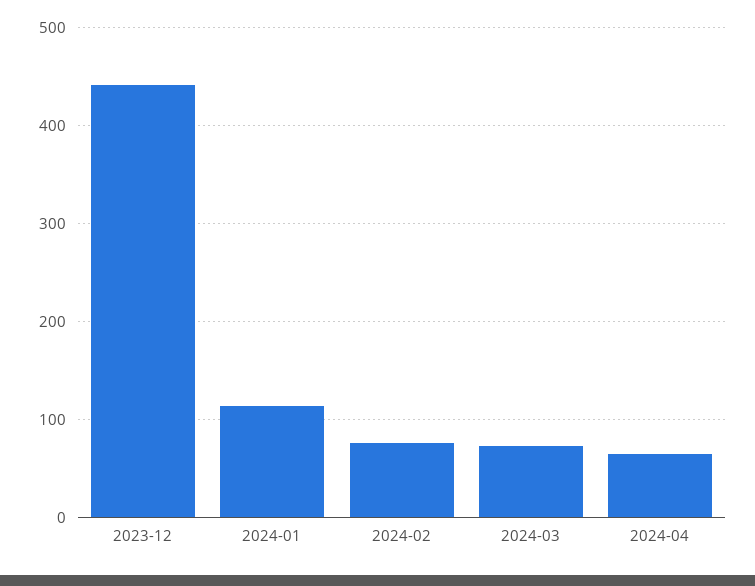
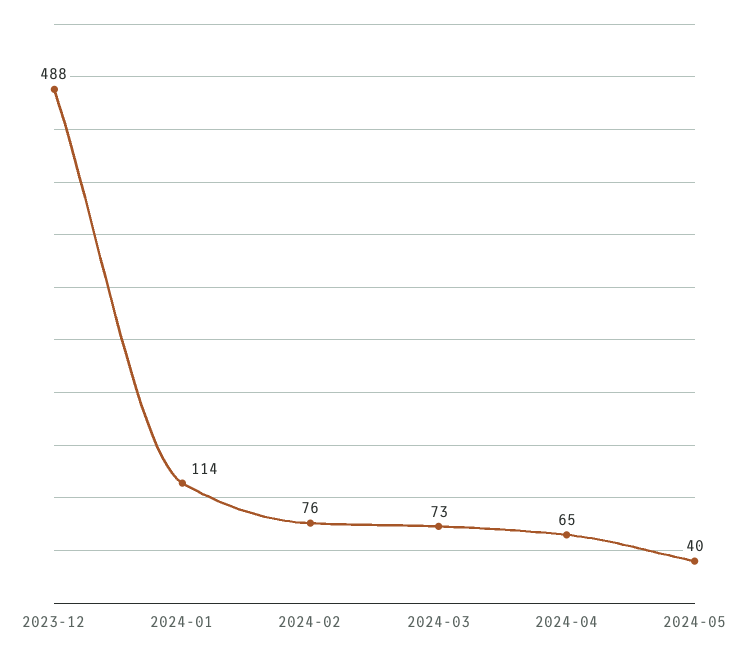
2023-12: 440 -> 488
2024-05: none -> 40

